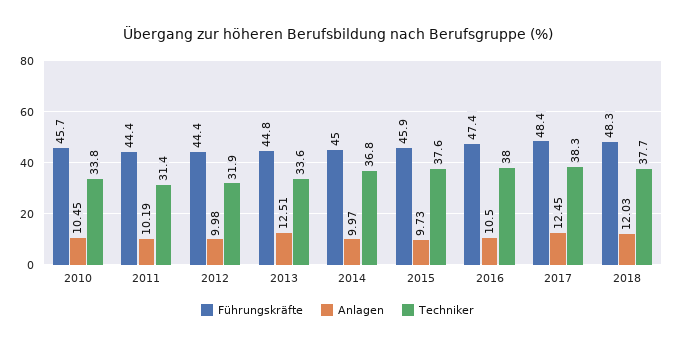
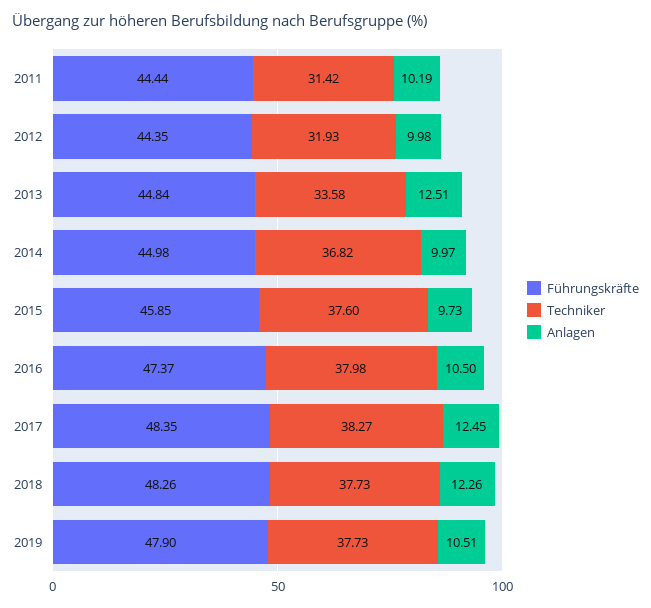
Führungskräfte, 2010: 45.7 -> none
Anlagen, 2010: 10.45 -> none
Techniker, 2010: 33.8 -> none
Anlagen, 2018: 12.03 -> 12.26
Führungskräfte, 2019: none -> 47.9
Techniker, 2019: none -> 37.73
Anlagen, 2019: none -> 10.51

